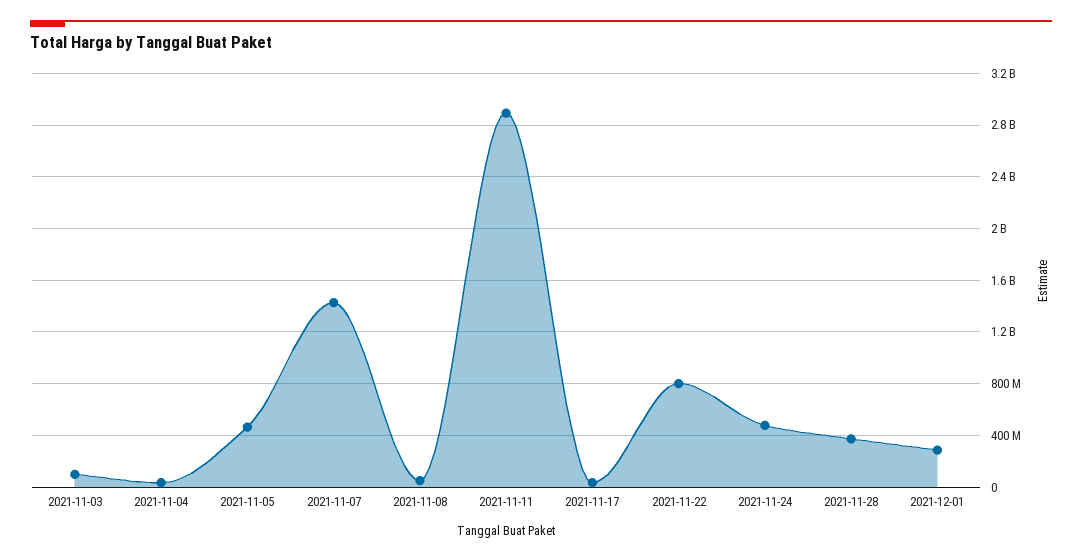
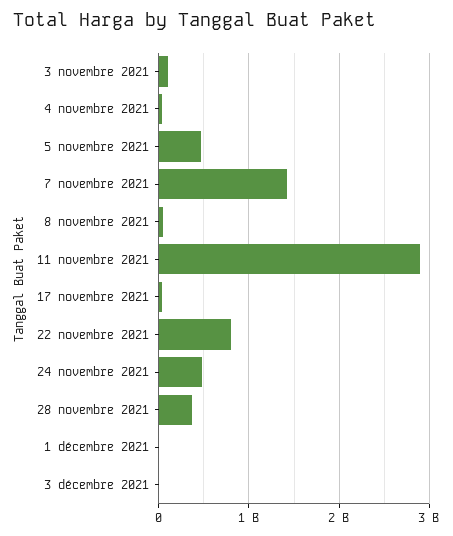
2021-12-01: 300000000 -> 0
3 décembre 2021: none -> 0

